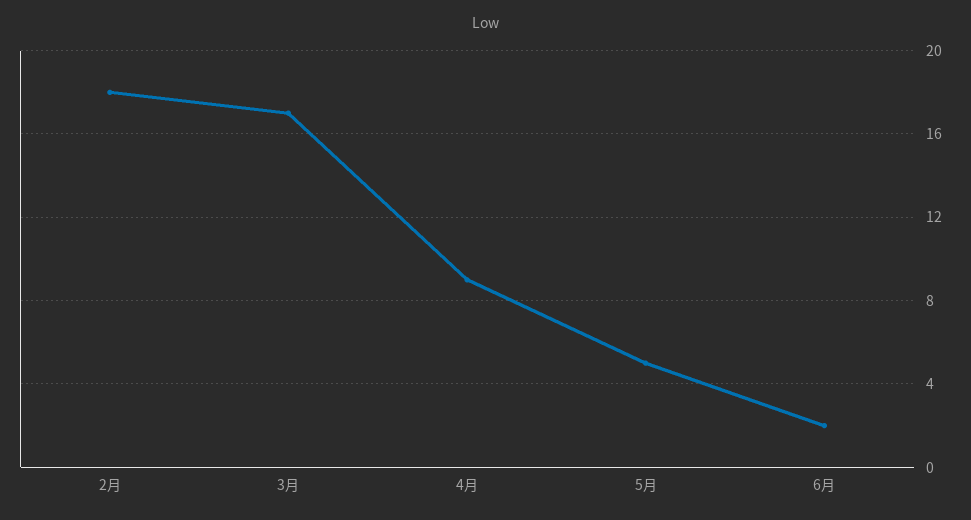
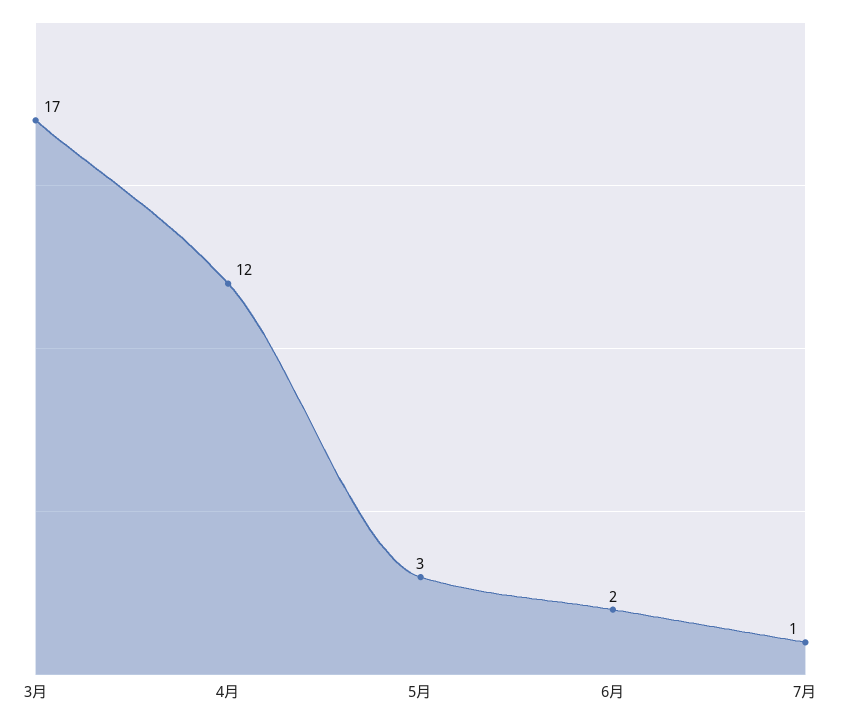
2月: 18 -> none
4月: 9 -> 12
5月: 5 -> 3
7月: none -> 1

